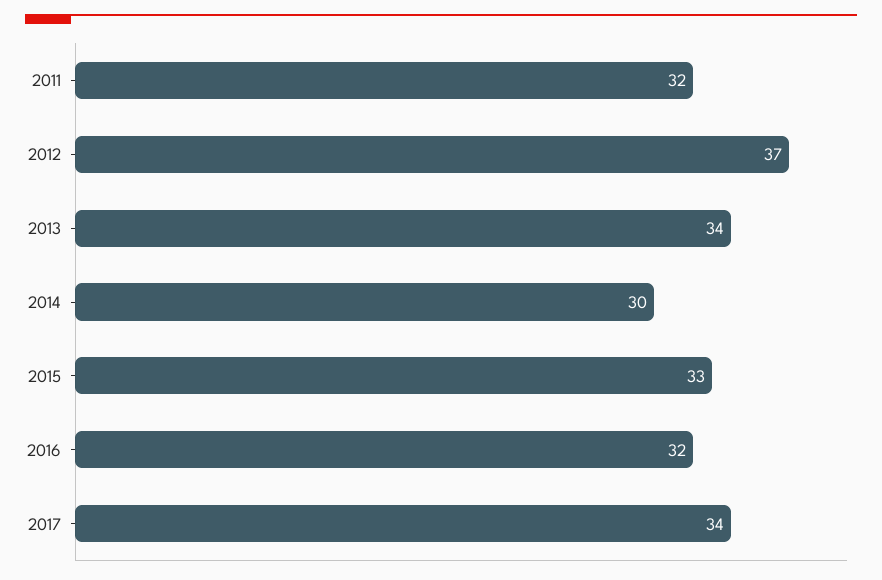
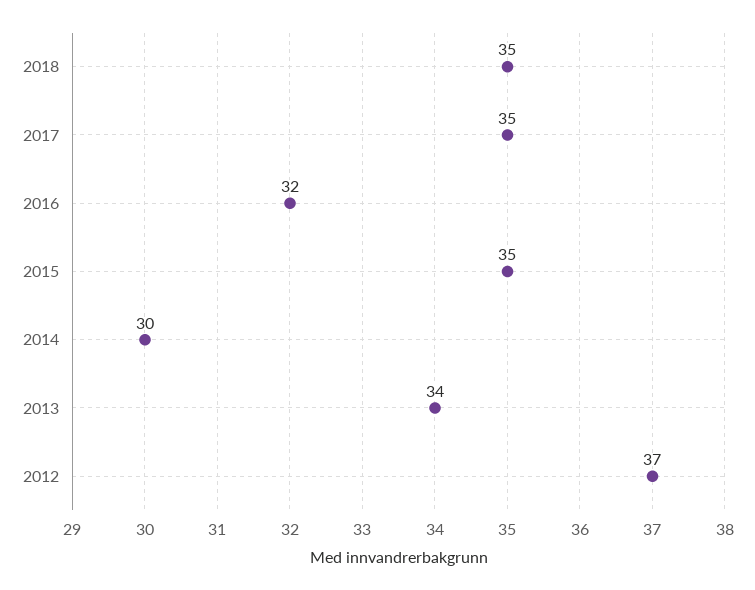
2011: 32 -> none
2015: 33 -> 35
2017: 34 -> 35
2018: none -> 35

